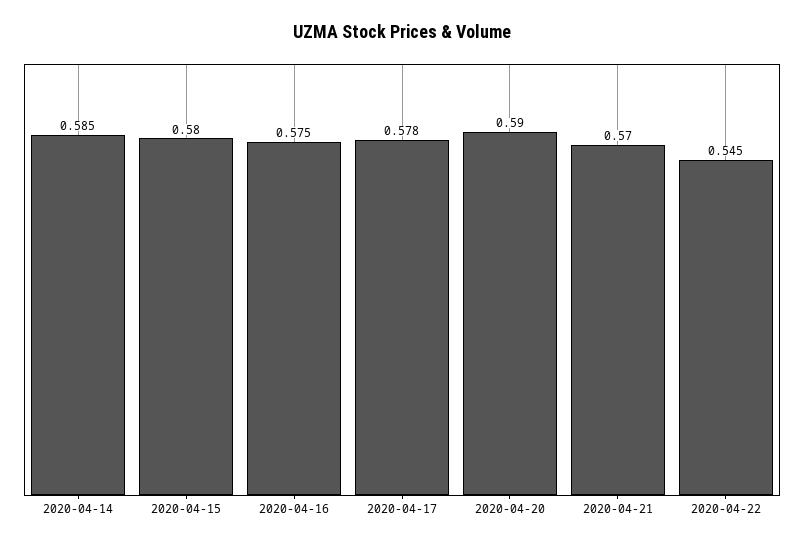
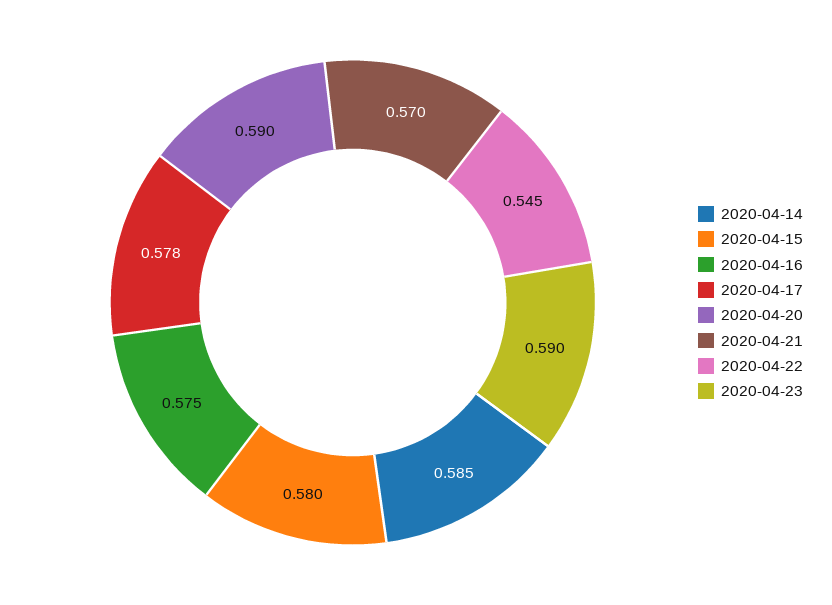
2020-04-23: none -> 0.59

